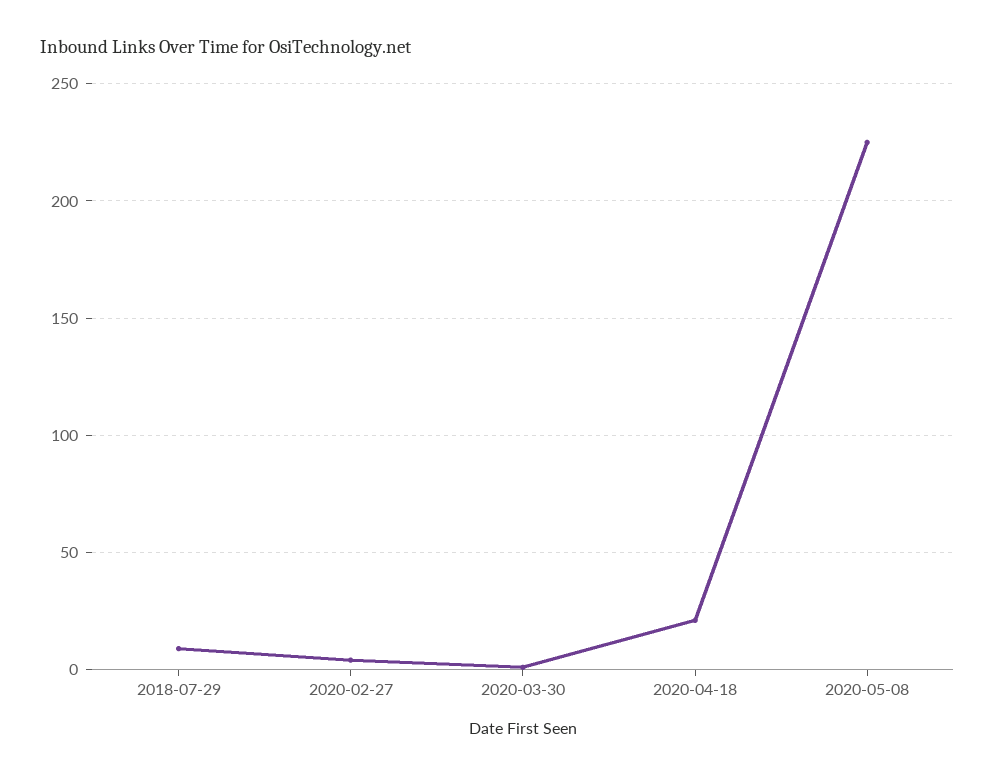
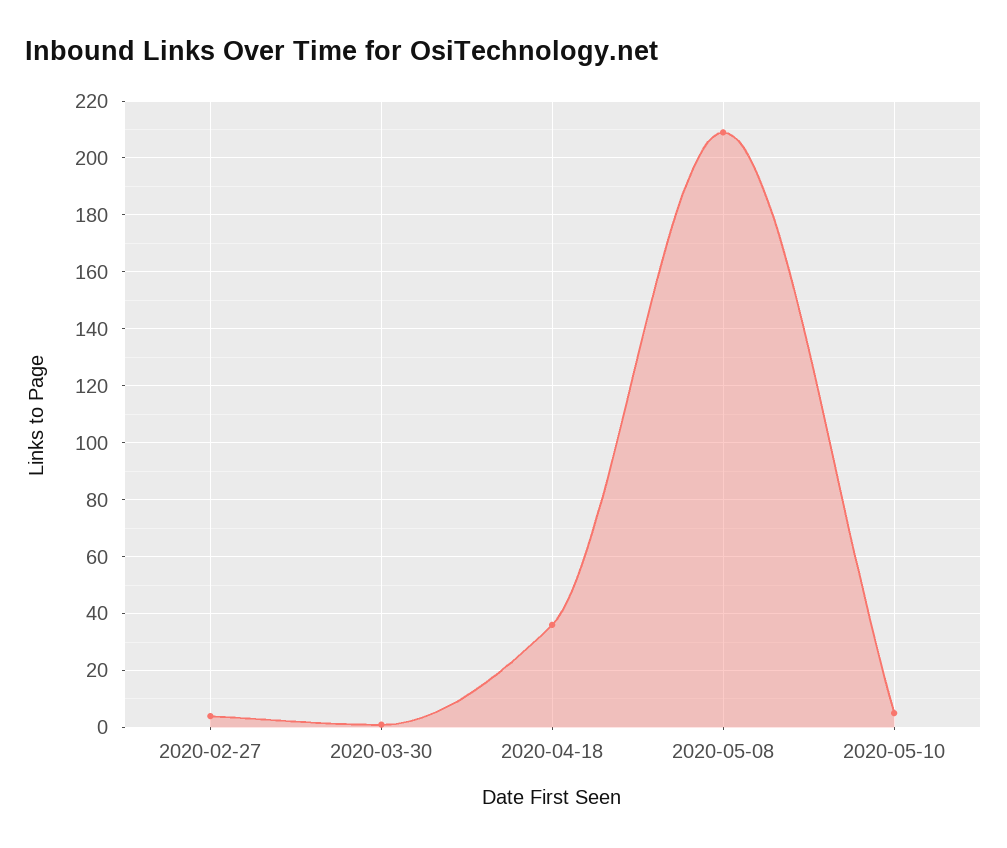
2018-07-29: 10 -> none
2020-04-18: 20 -> 35
2020-05-08: 225 -> 210
2020-05-10: none -> 5

